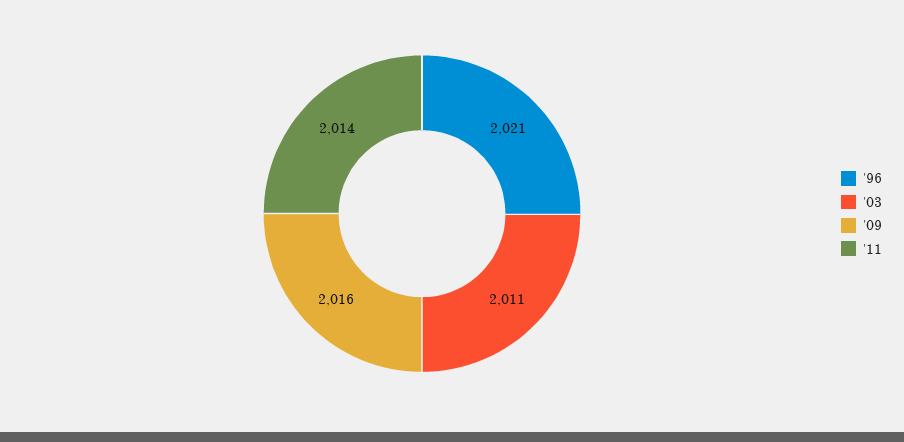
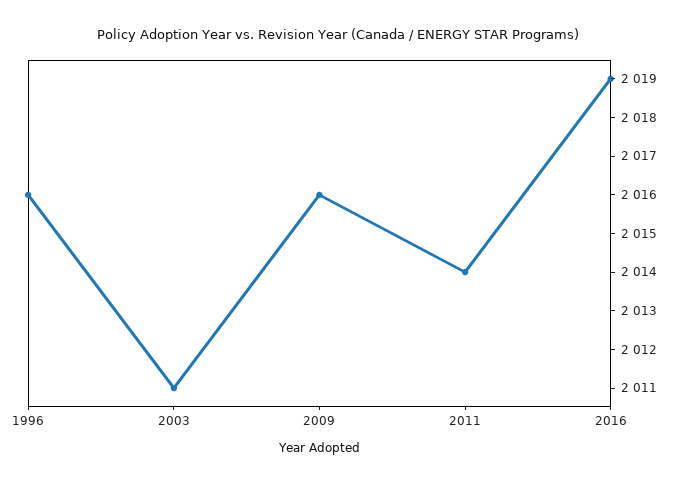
'96: 2021 -> 2016
2016: none -> 2019

